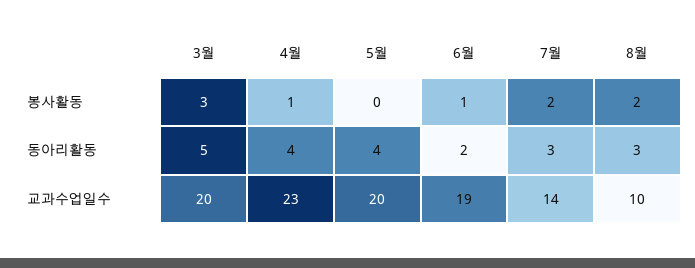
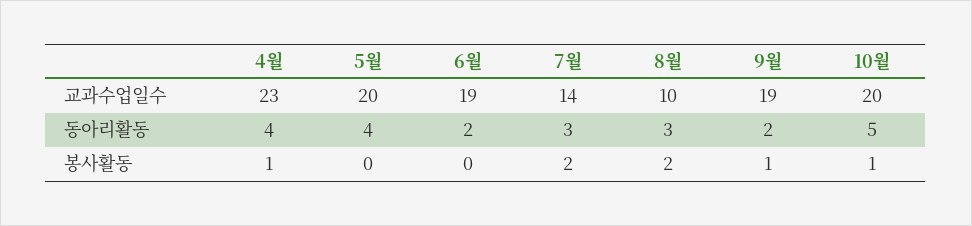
3월, 봉사활동: 3 -> none
6월, 봉사활동: 1 -> 0
3월, 동아리활동: 5 -> none
3월, 교과수업일수: 20 -> none
9월, 교과수업일수: none -> 19
10월, 교과수업일수: none -> 20
9월, 동아리활동: none -> 2
10월, 동아리활동: none -> 5
9월, 봉사활동: none -> 1
10월, 봉사활동: none -> 1

